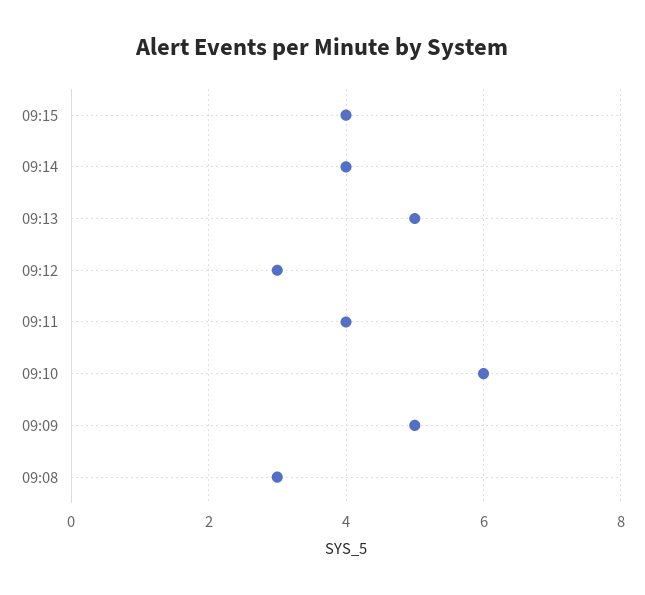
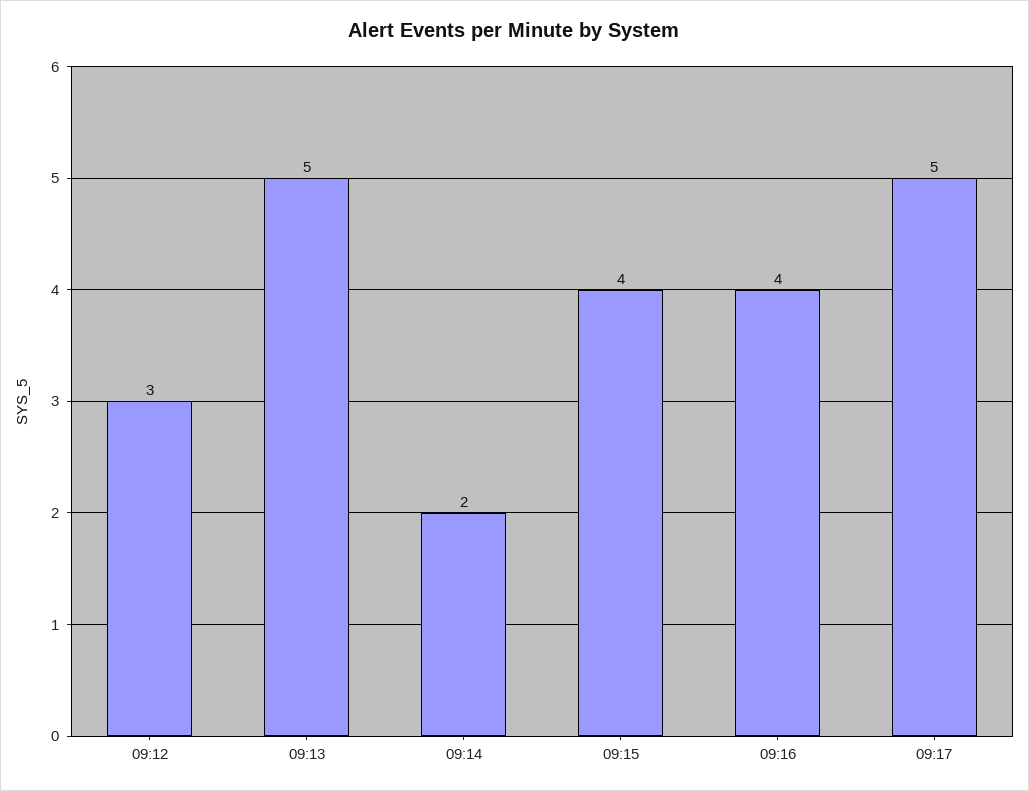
09:14: 4 -> 2
09:11: 4 -> none
09:10: 6 -> none
09:09: 5 -> none
09:08: 3 -> none
09:16: none -> 4
09:17: none -> 5

